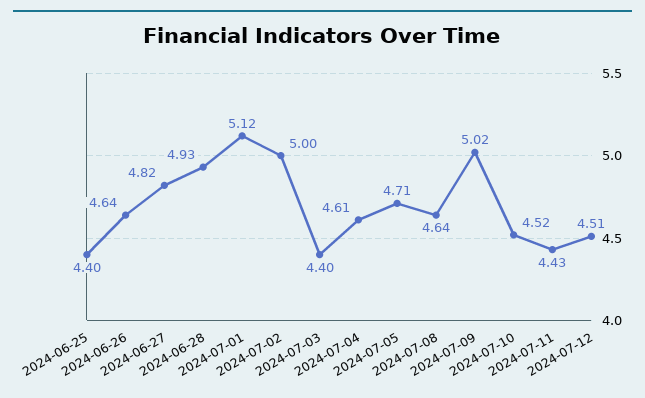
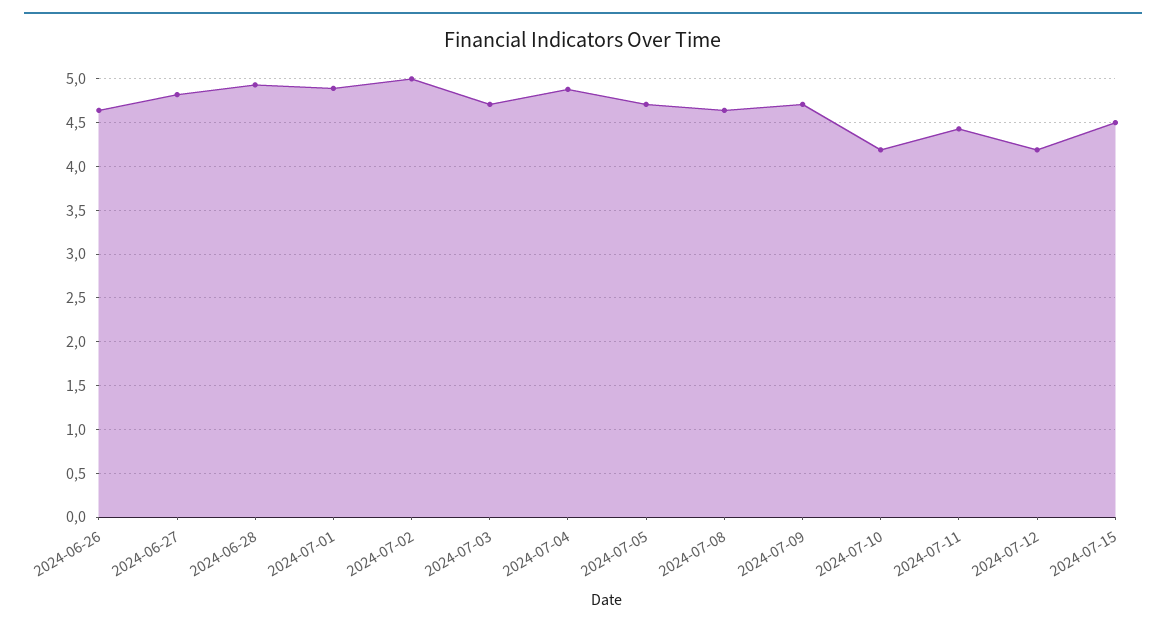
2024-06-25: 4.4 -> none
2024-07-01: 5.12 -> 4.9
2024-07-03: 4.4 -> 4.7
2024-07-04: 4.61 -> 4.9
2024-07-09: 5.02 -> 4.7
2024-07-10: 4.52 -> 4.2
2024-07-12: 4.51 -> 4.2
2024-07-15: none -> 4.5

